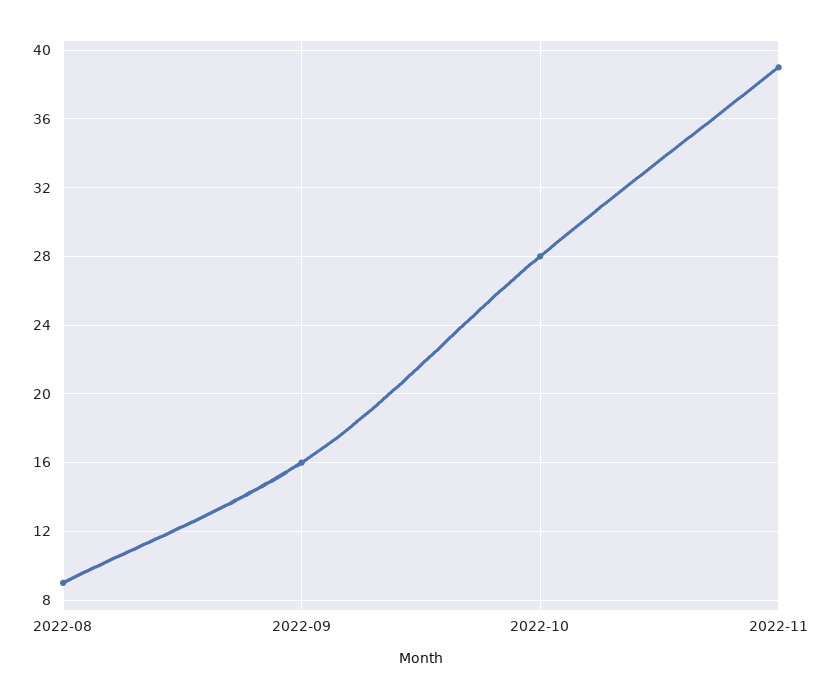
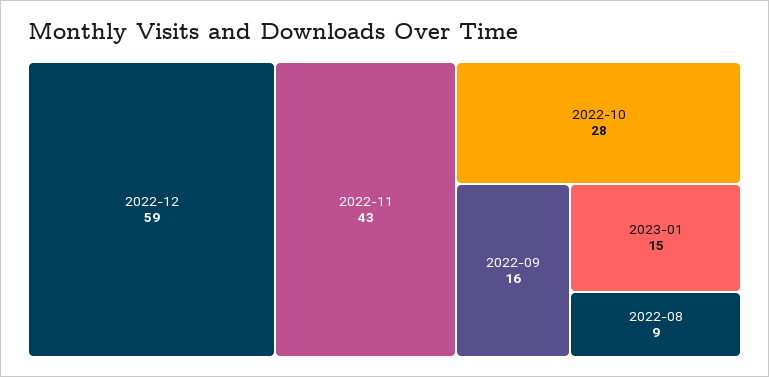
2022-11: 39 -> 43
2022-12: none -> 59
2023-01: none -> 15

